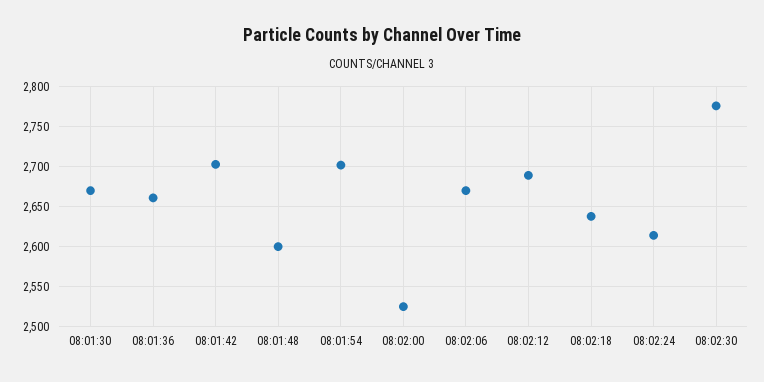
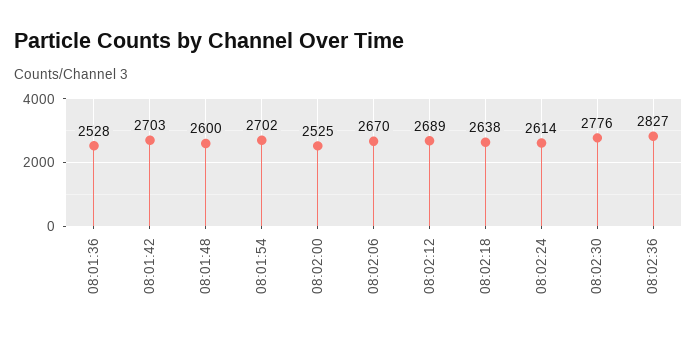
08:01:30: 2670 -> none
08:01:36: 2660 -> 2528
08:02:36: none -> 2827

